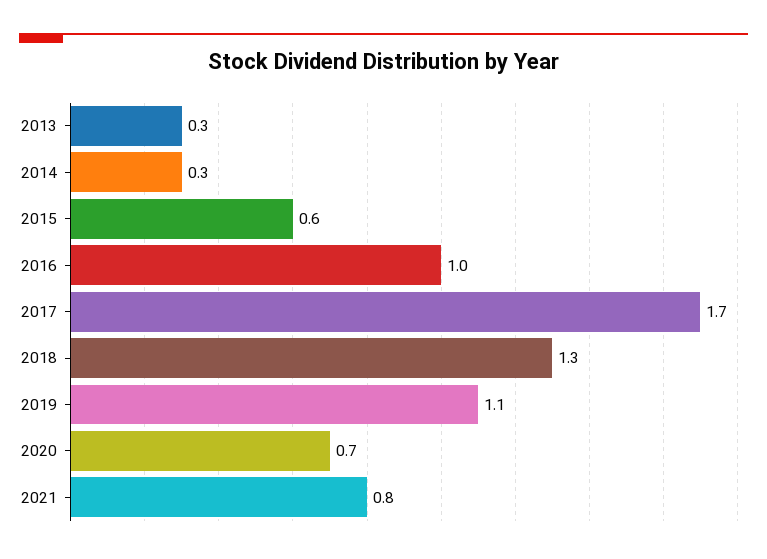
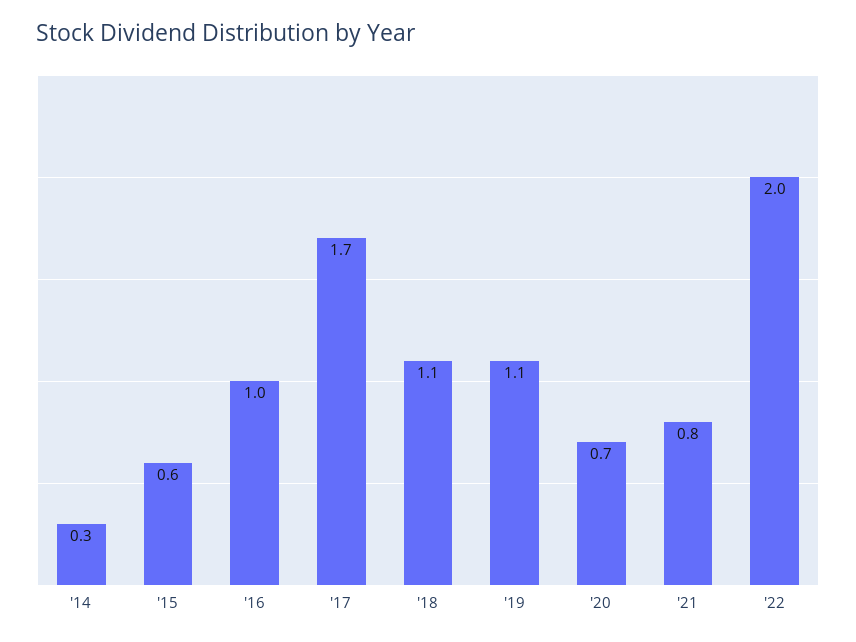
2013: 0.3 -> none
2018: 1.3 -> 1.1
'22: none -> 2

